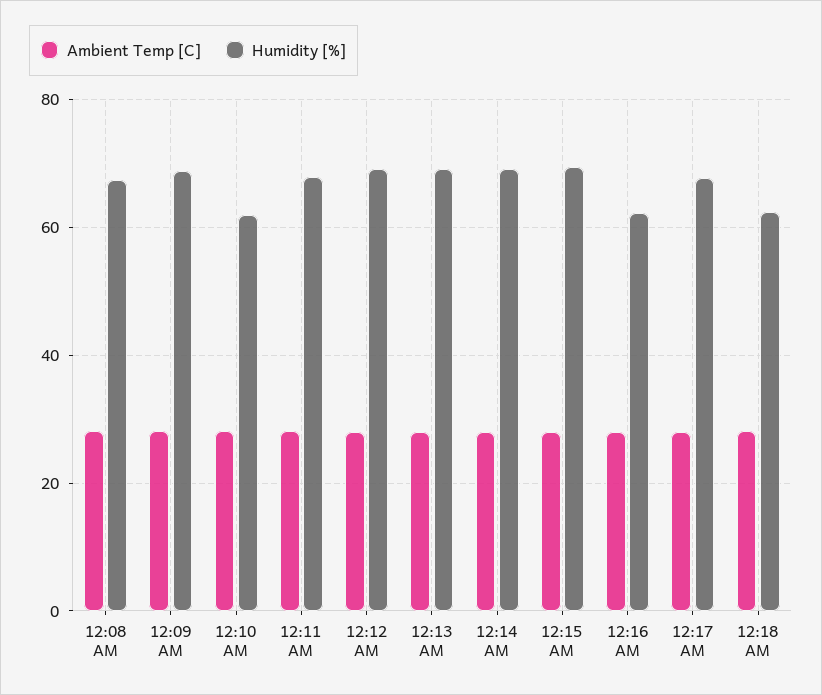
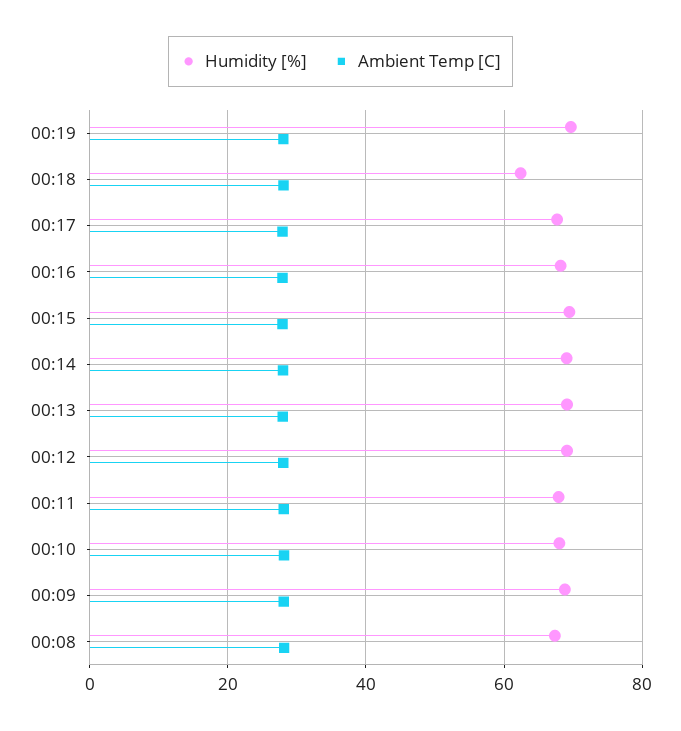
Humidity [%], 12:10 AM: 62 -> 68
Humidity [%], 12:16 AM: 62 -> 68
Humidity [%], 00:19: none -> 70
Ambient Temp [C], 00:19: none -> 28

